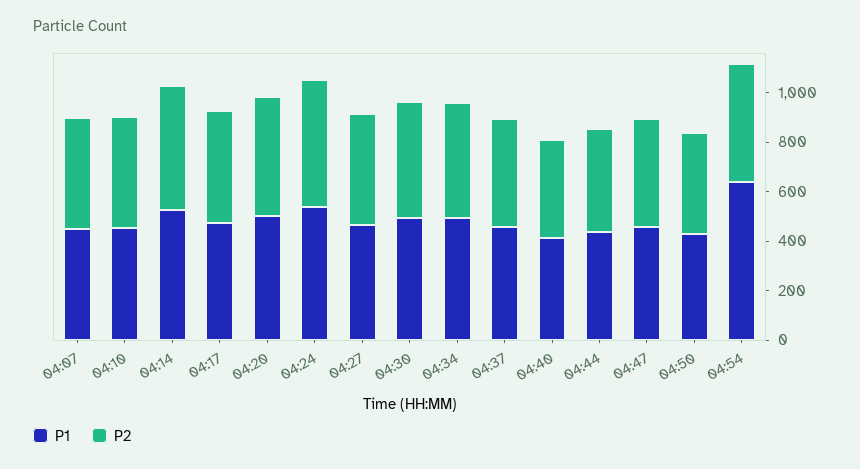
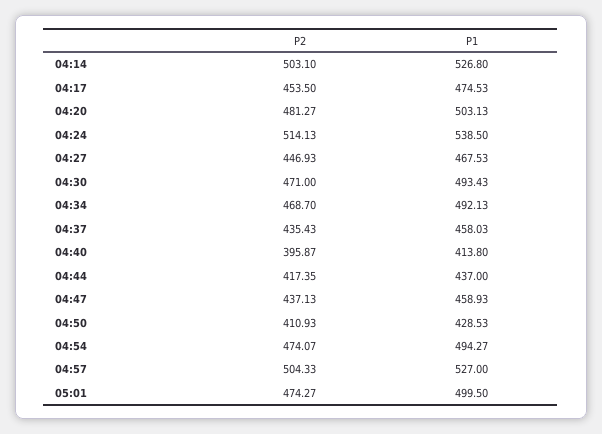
P1, 04:07: 450 -> none
P2, 04:07: 450 -> none
P1, 04:10: 450 -> none
P2, 04:10: 450 -> none
P1, 04:54: 650 -> 494.27
P2, 04:57: none -> 504.33
P1, 04:57: none -> 527
P2, 05:01: none -> 474.27
P1, 05:01: none -> 499.5

